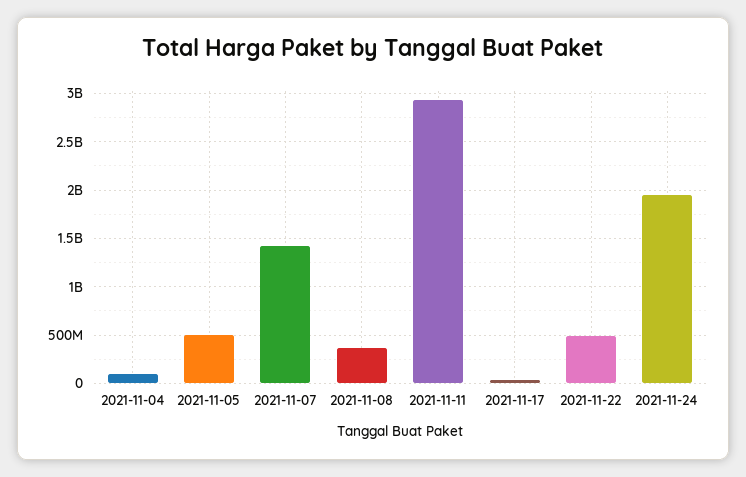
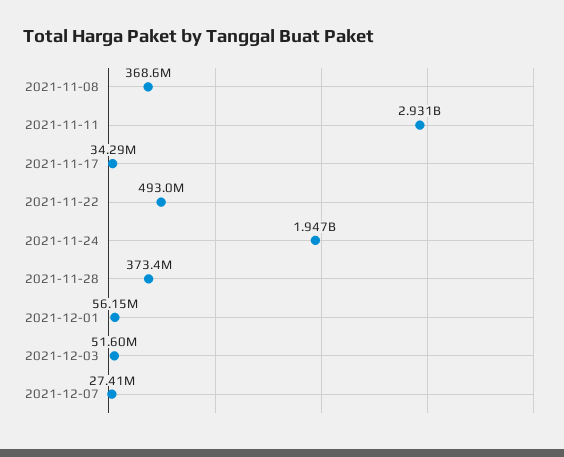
2021-11-04: 100000000 -> none
2021-11-05: 500000000 -> none
2021-11-07: 1400000000 -> none
2021-11-28: none -> 373400000
2021-12-01: none -> 56150000
2021-12-03: none -> 51600000
2021-12-07: none -> 27410000

